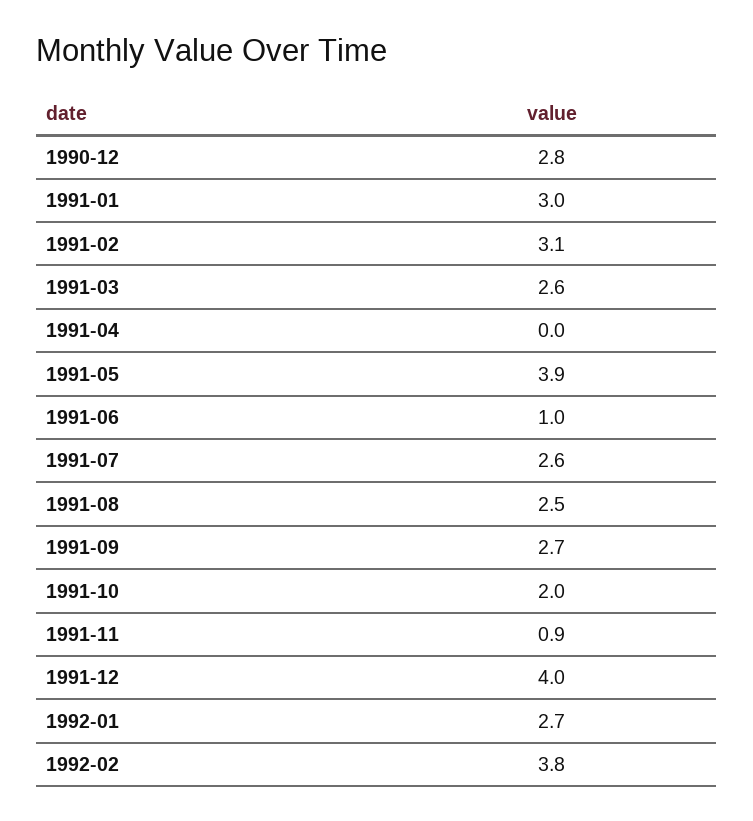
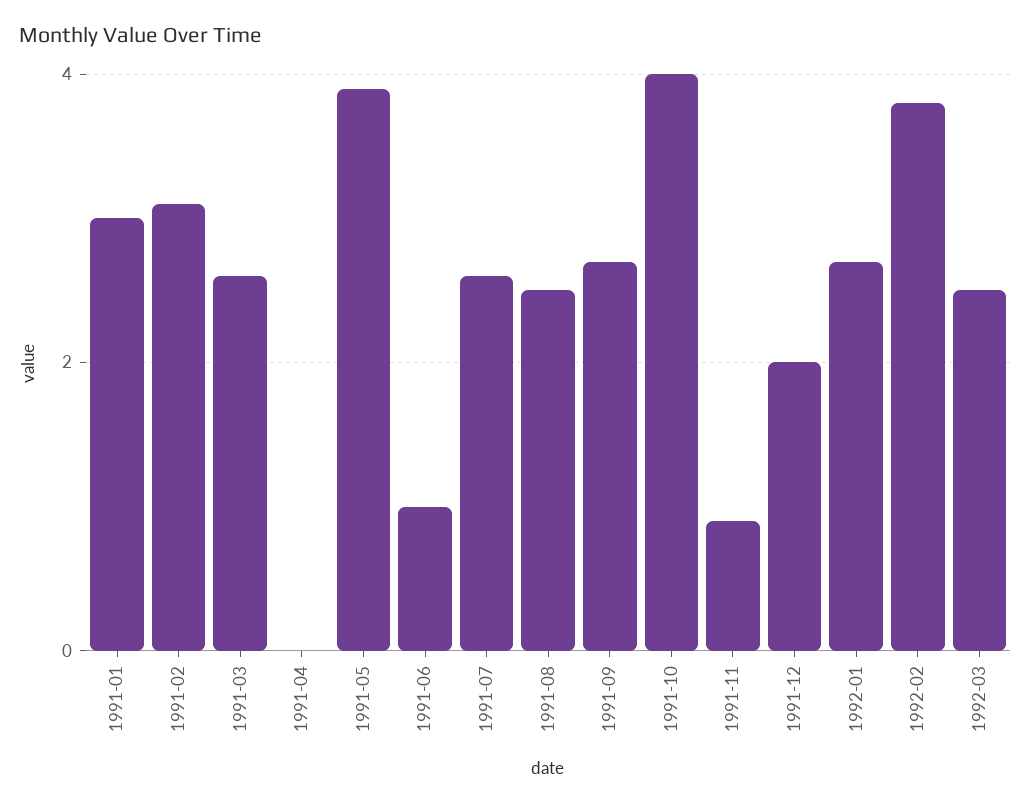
1990-12: 2.8 -> none
1991-10: 2 -> 4
1991-12: 4 -> 2
1992-03: none -> 2.5

